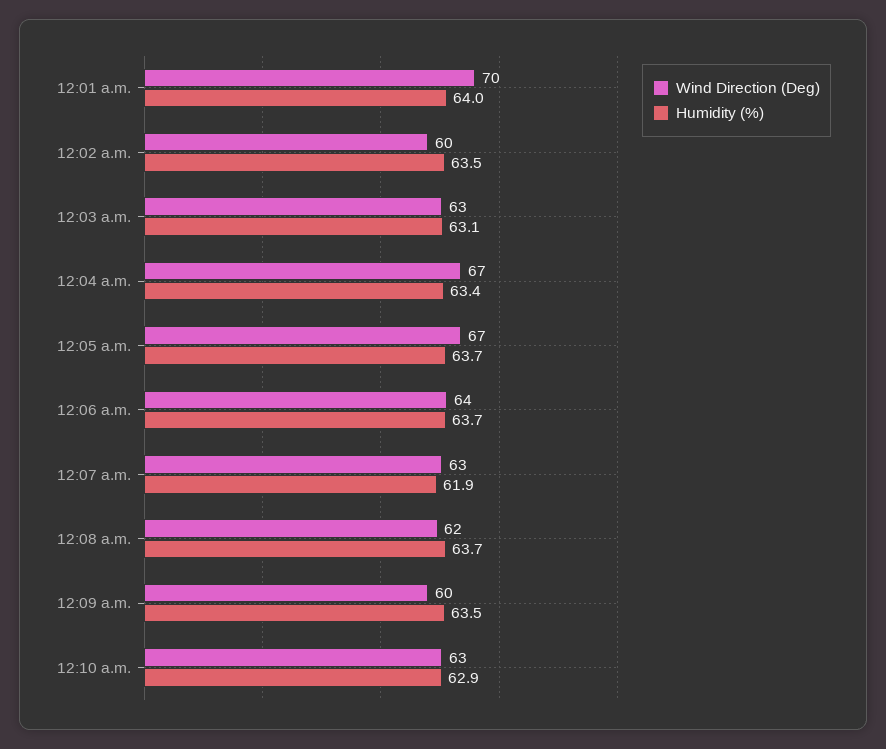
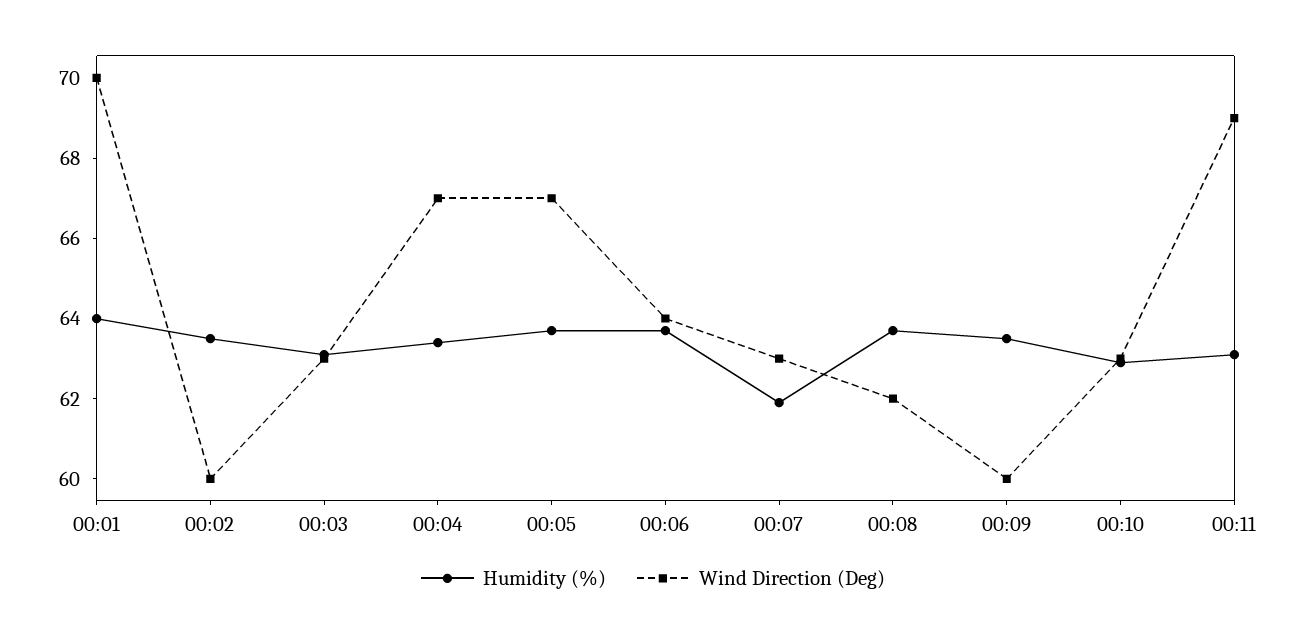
Humidity (%), 00:11: none -> 63
Wind Direction (Deg), 00:11: none -> 69

